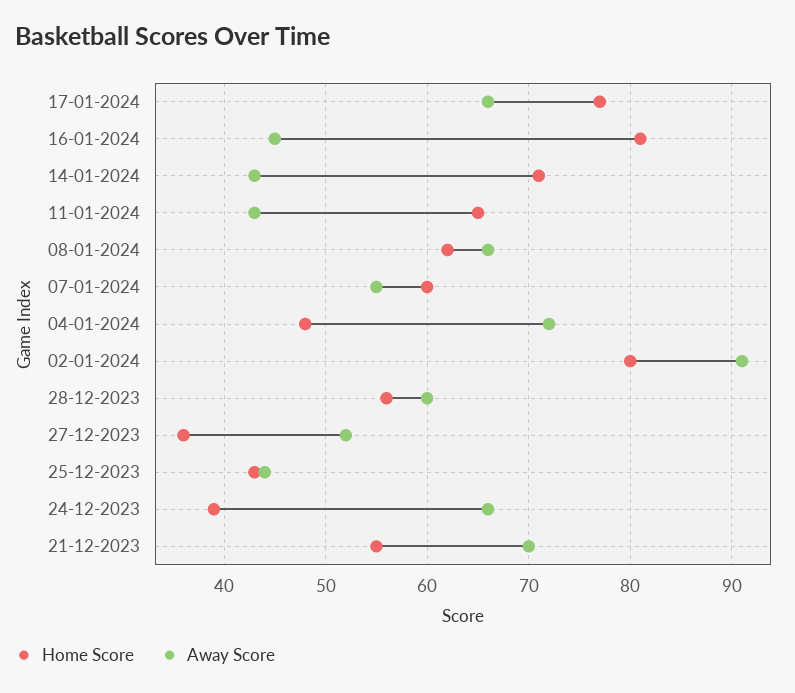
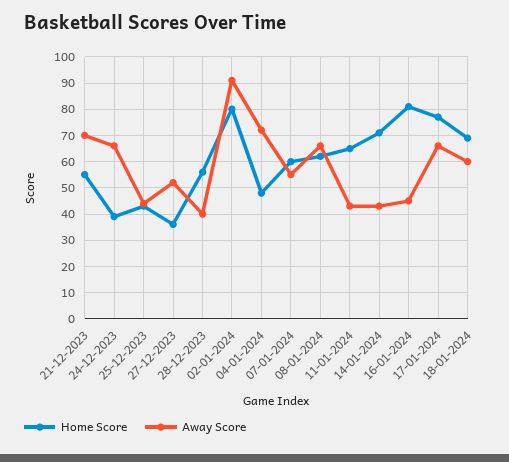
Away Score, 28-12-2023: 60 -> 40
Home Score, 18-01-2024: none -> 70
Away Score, 18-01-2024: none -> 60

